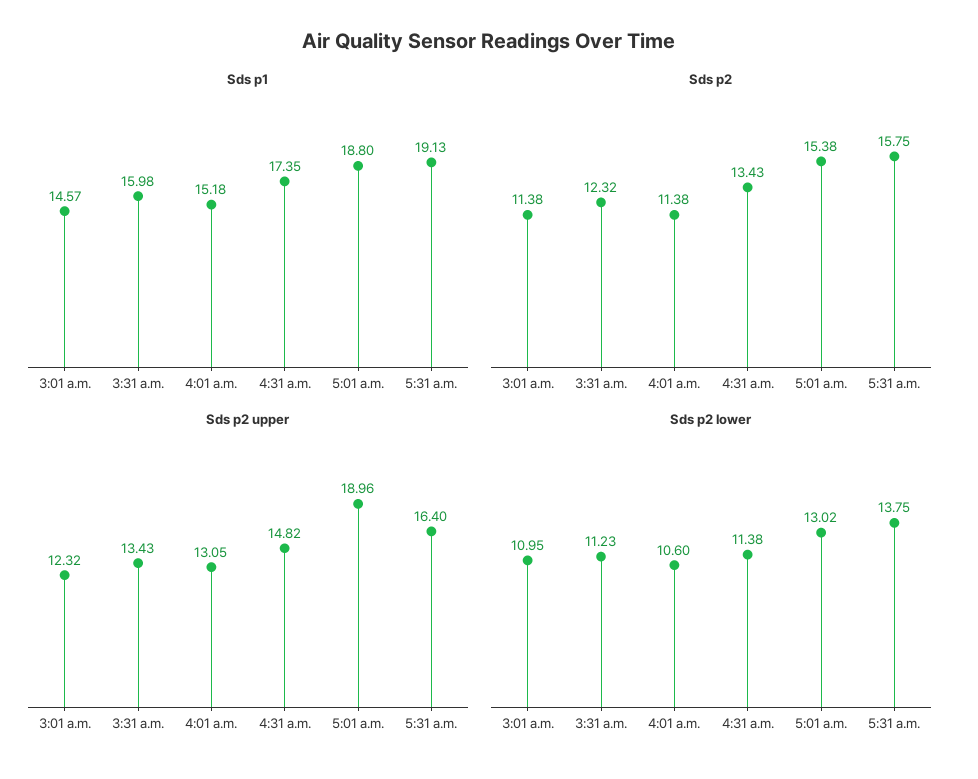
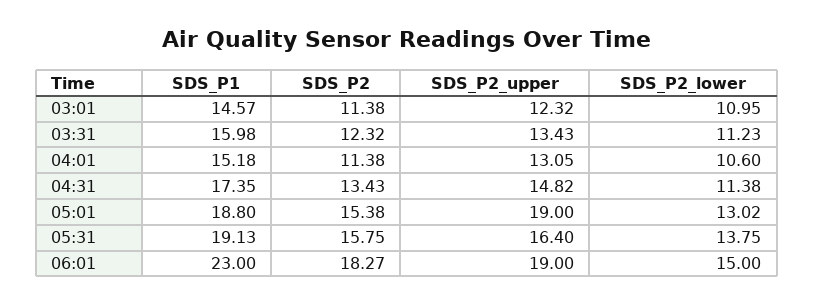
Sds p2 upper, 5:01 a.m.: 18.96 -> 19
Sds p1, 06:01: none -> 23
Sds p2, 06:01: none -> 18.27
Sds p2 upper, 06:01: none -> 19
Sds p2 lower, 06:01: none -> 15

